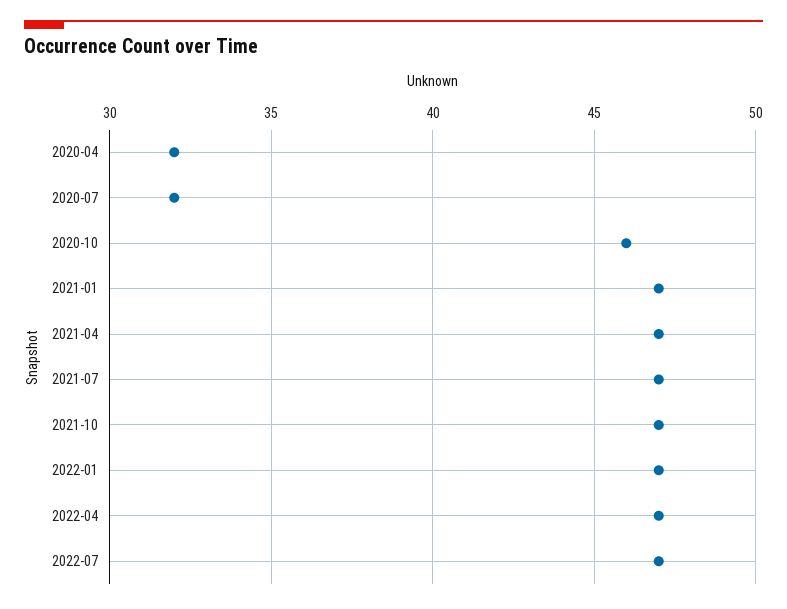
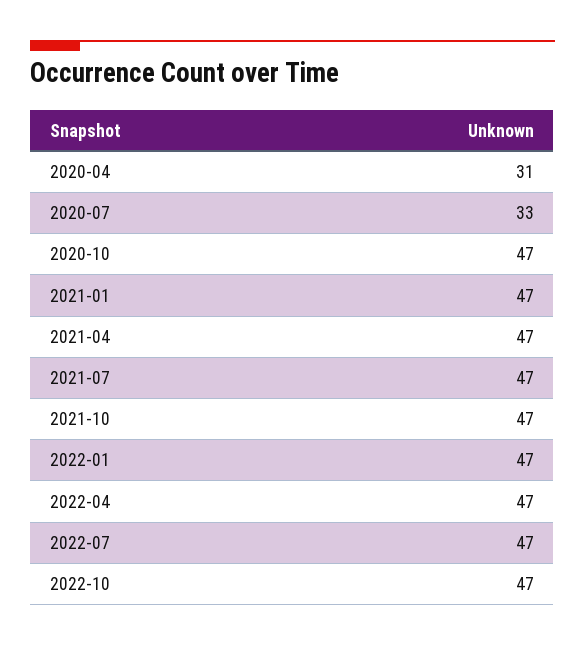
2020-04: 32 -> 31
2020-07: 32 -> 33
2020-10: 46 -> 47
2022-10: none -> 47

